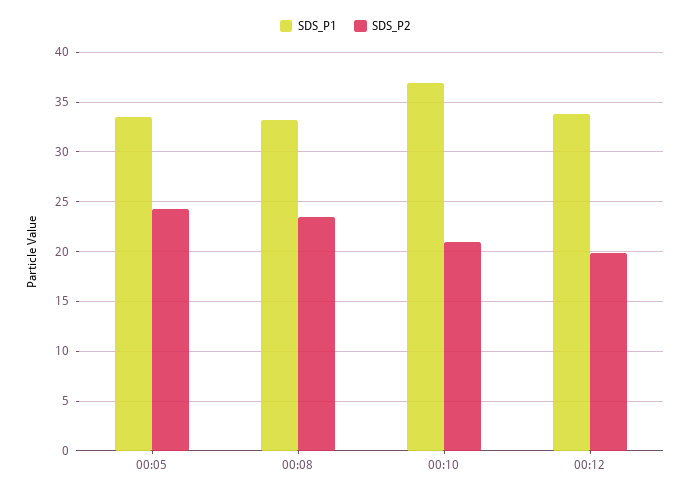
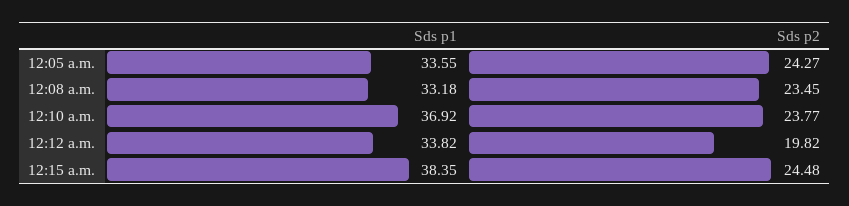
SDS_P2, 00:10: 21 -> 23.77
SDS_P1, 12:15 a.m.: none -> 38.35
SDS_P2, 12:15 a.m.: none -> 24.48

